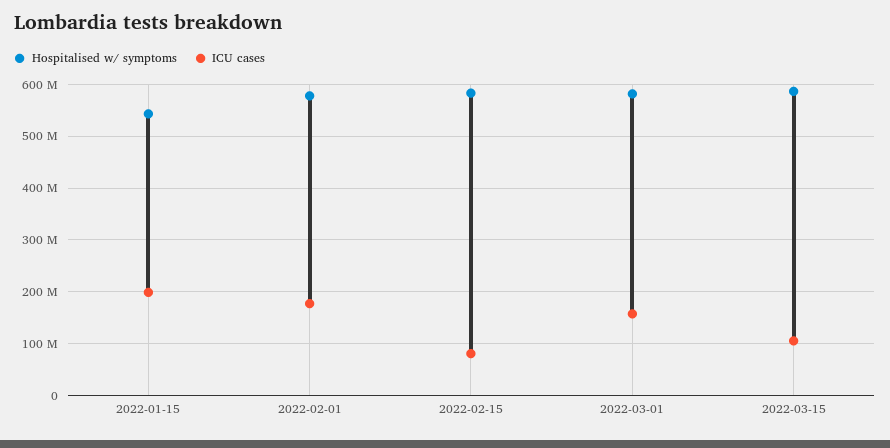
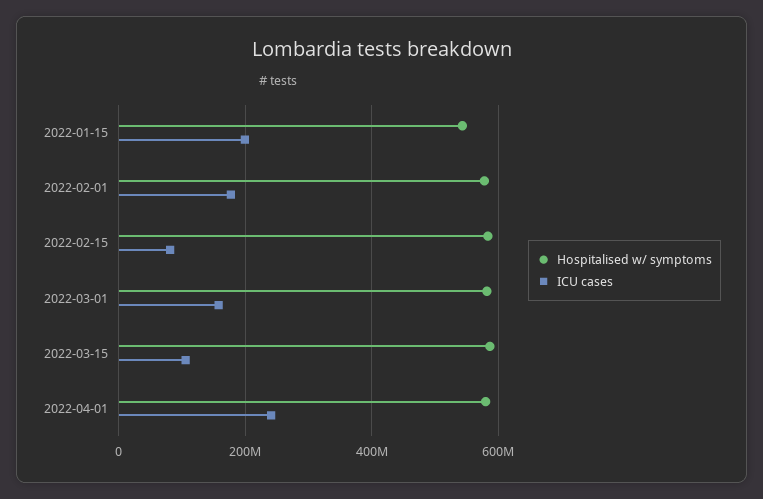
Hospitalised w/ symptoms, 2022-04-01: none -> 580000000
ICU cases, 2022-04-01: none -> 240000000

